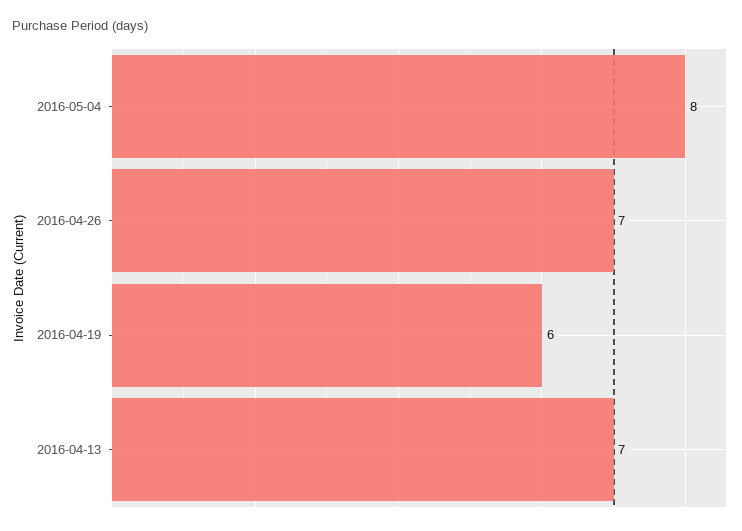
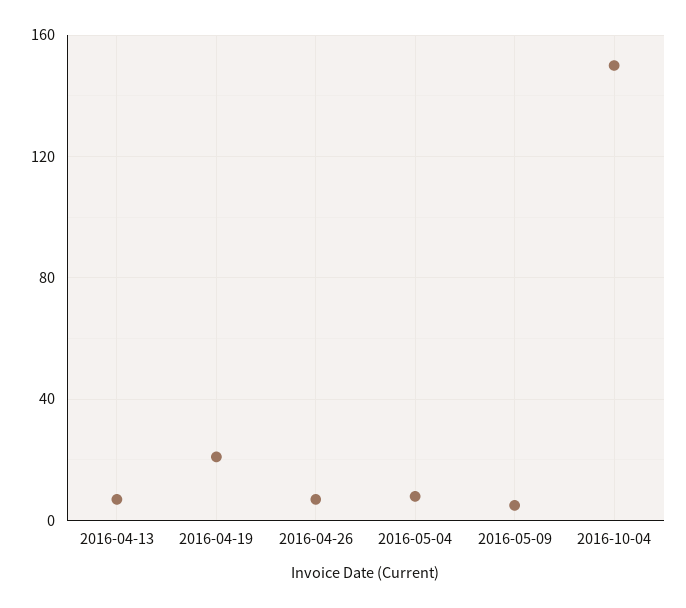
2016-04-19: 6 -> 20
2016-05-09: none -> 5
2016-10-04: none -> 150

